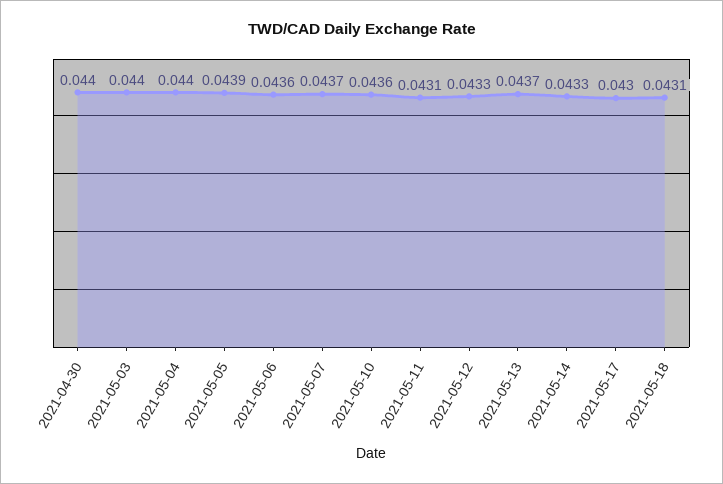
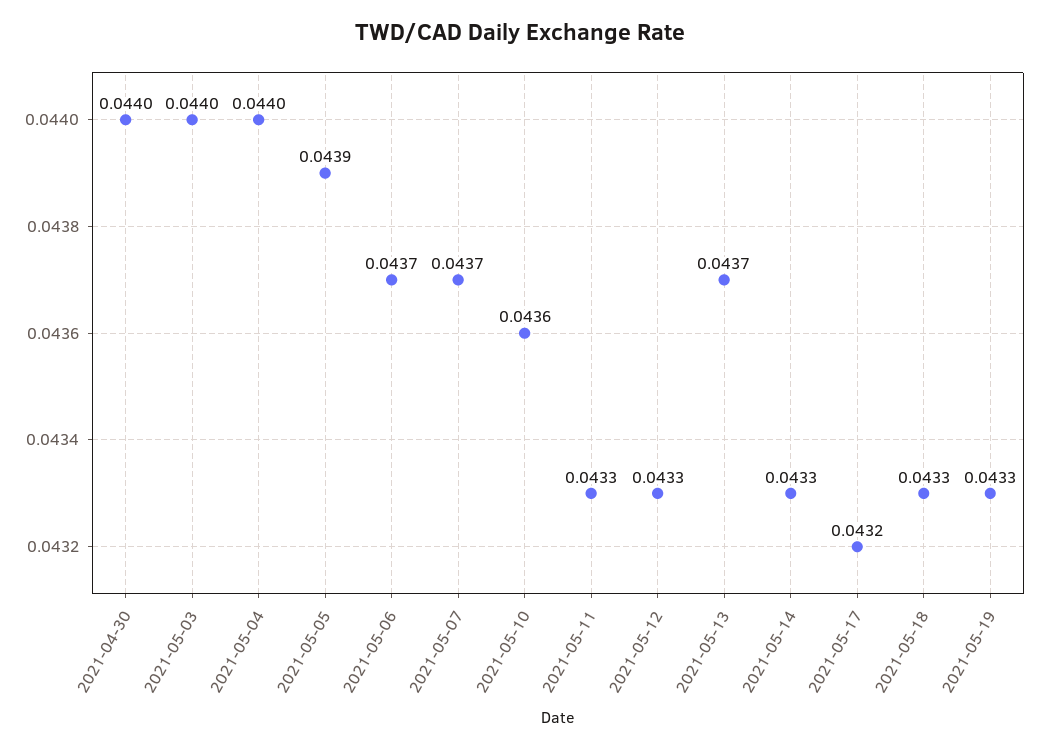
2021-05-06: 0.0436 -> 0.0437
2021-05-11: 0.0431 -> 0.0433
2021-05-17: 0.043 -> 0.0432
2021-05-18: 0.0431 -> 0.0433
2021-05-19: none -> 0.0433

